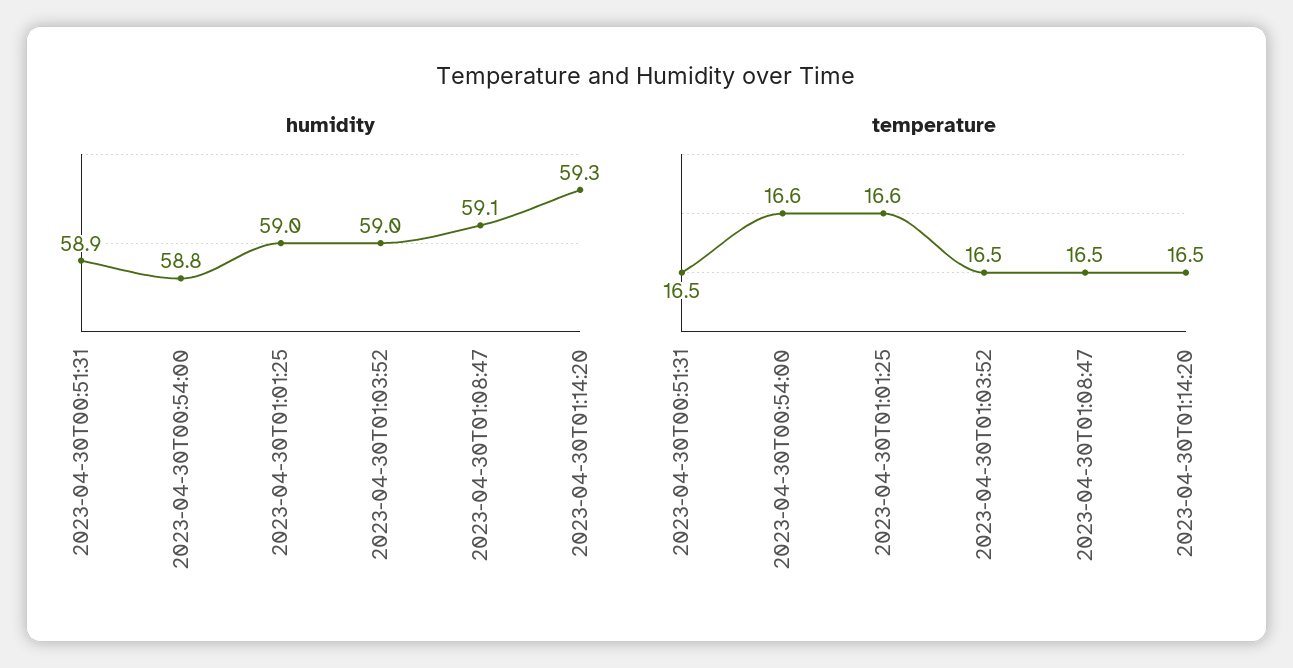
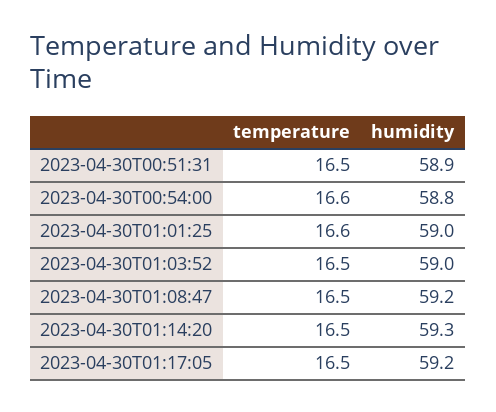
humidity, 2023-04-30T01:08:47: 59.1 -> 59.2
temperature, 2023-04-30T01:17:05: none -> 16.5
humidity, 2023-04-30T01:17:05: none -> 59.2

